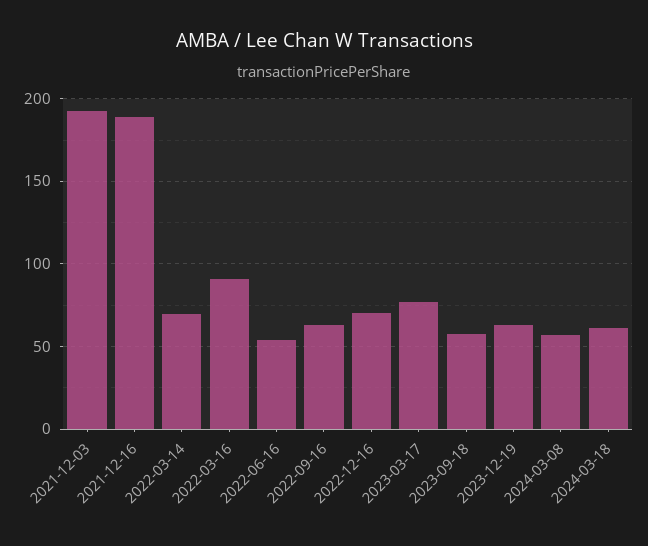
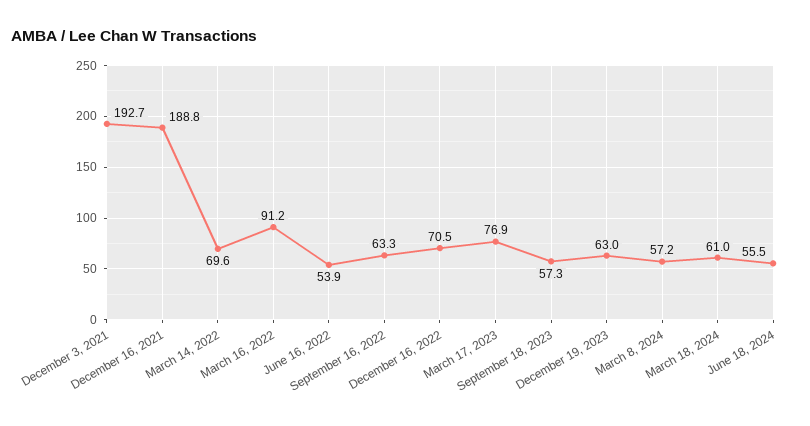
June 18, 2024: none -> 55.5

